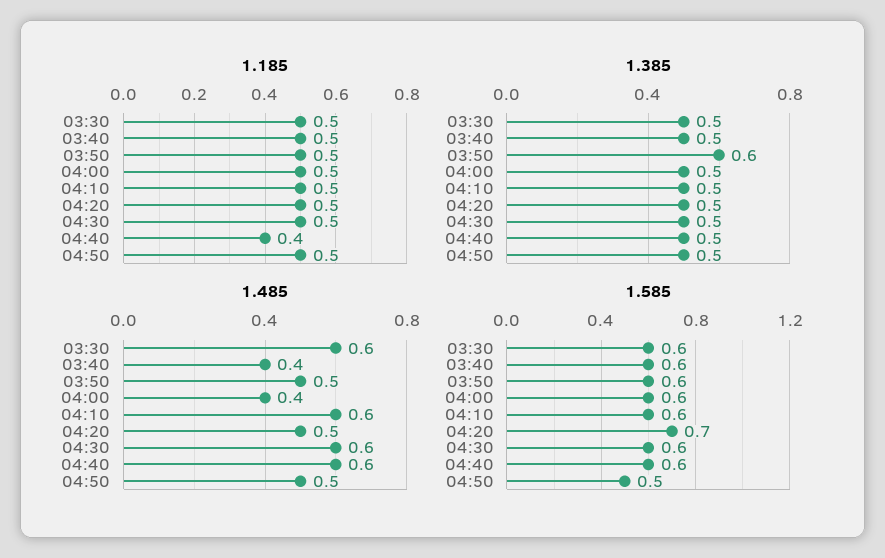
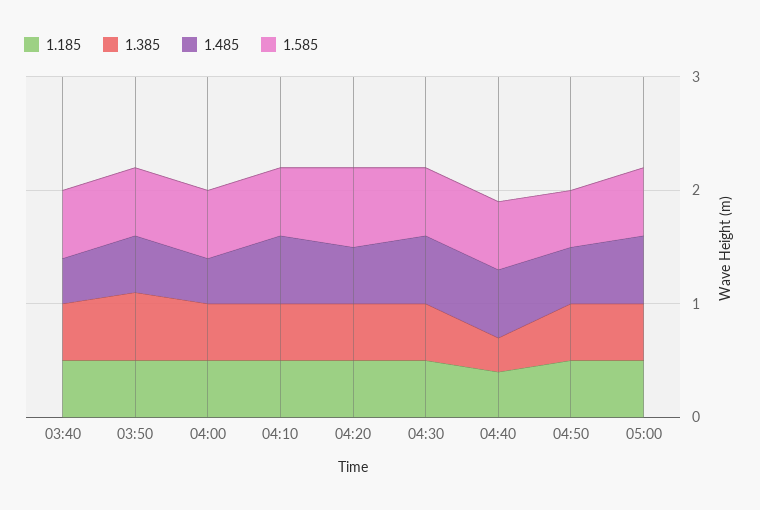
1.185, 03:30: 0.5 -> none
1.385, 03:30: 0.5 -> none
1.385, 04:40: 0.5 -> 0.3
1.485, 03:30: 0.6 -> none
1.585, 03:30: 0.6 -> none
1.185, 05:00: none -> 0.5
1.385, 05:00: none -> 0.5
1.485, 05:00: none -> 0.6
1.585, 05:00: none -> 0.6

